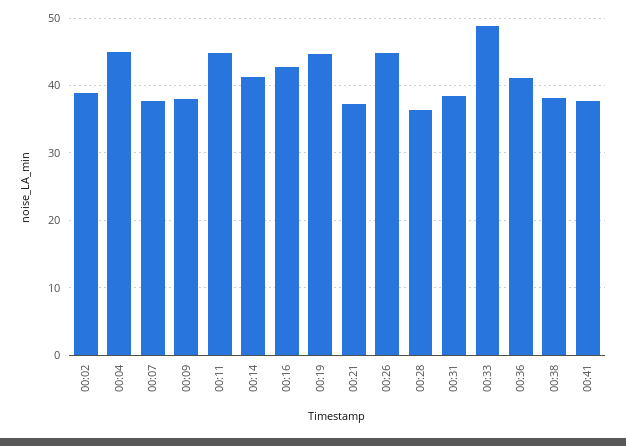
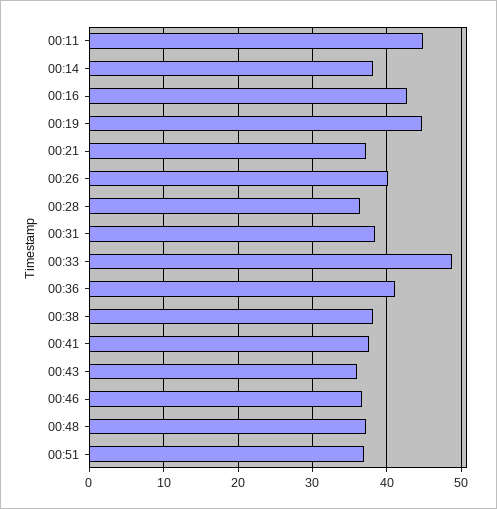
00:02: 39 -> none
00:04: 45 -> none
00:07: 38 -> none
00:09: 38 -> none
00:14: 41 -> 38
00:26: 45 -> 40
00:43: none -> 36
00:46: none -> 37
00:48: none -> 37
00:51: none -> 37

